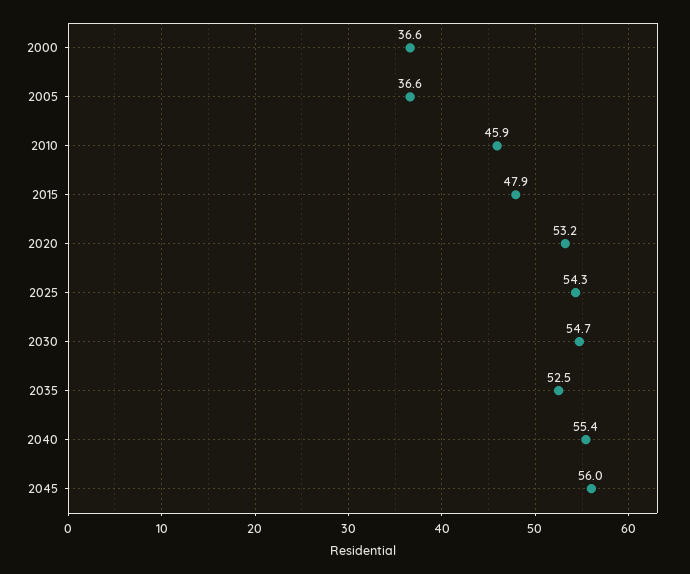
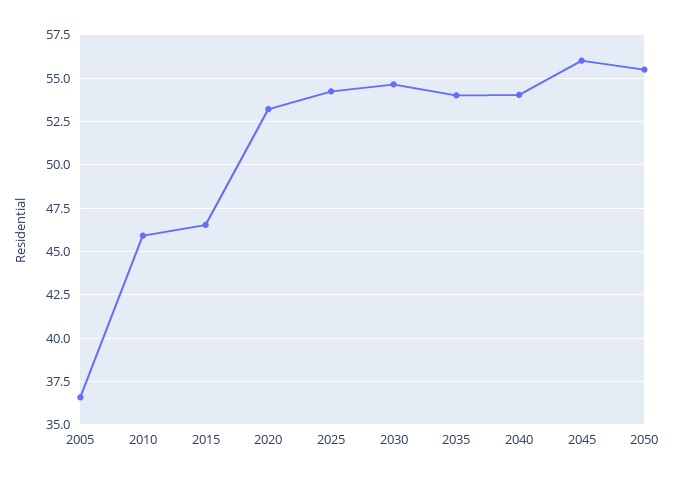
2000: 36.6 -> none
2015: 47.9 -> 46.5
2035: 52.5 -> 54
2040: 55.4 -> 54
2050: none -> 55.5

